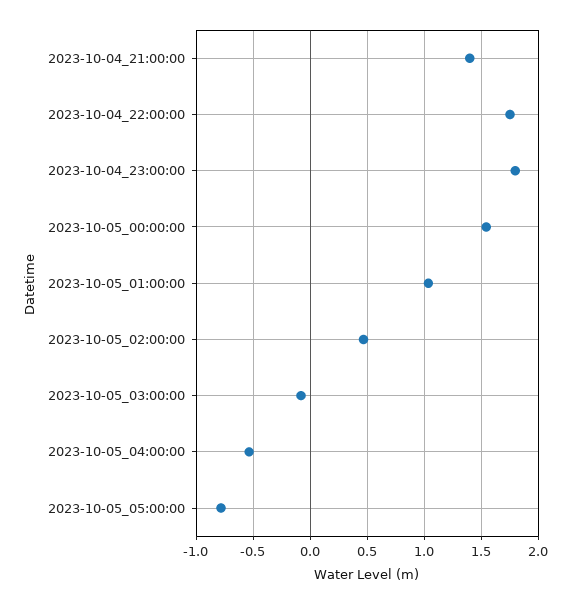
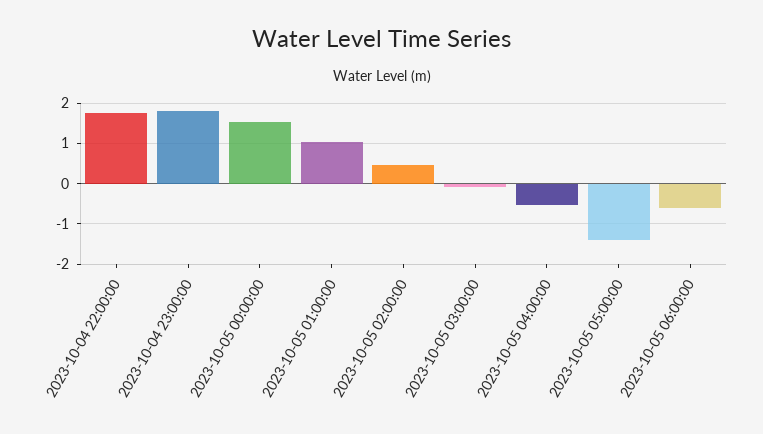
2023-10-04_21:00:00: 1.4 -> none
2023-10-05_05:00:00: -0.8 -> -1.4
2023-10-05 06:00:00: none -> -0.6

